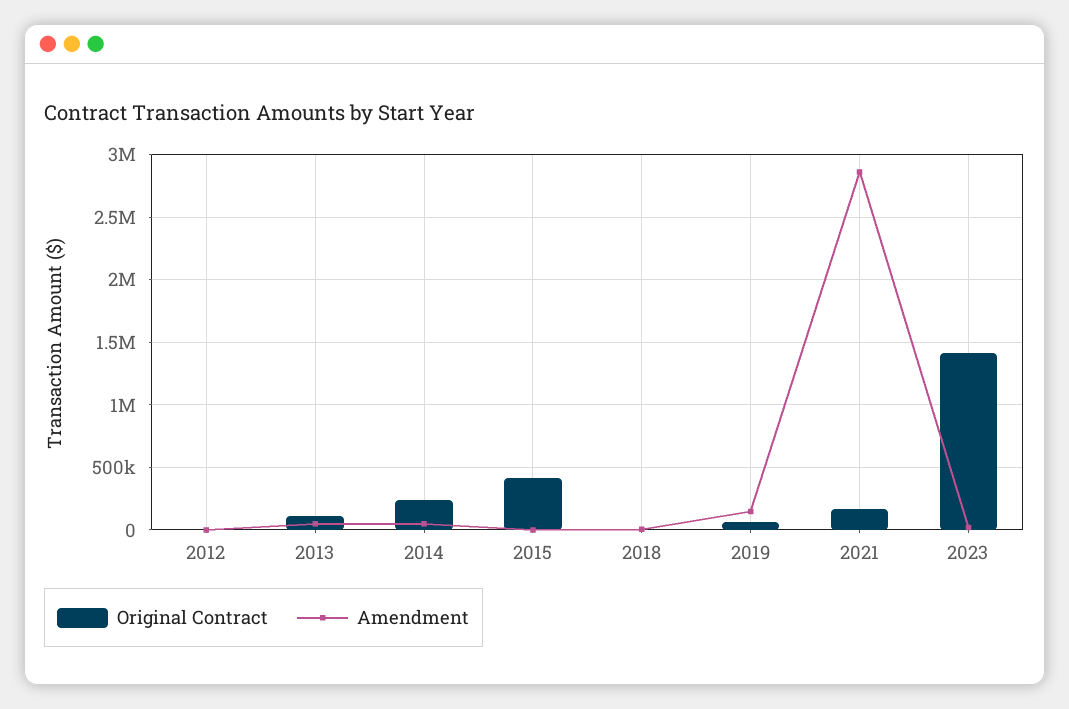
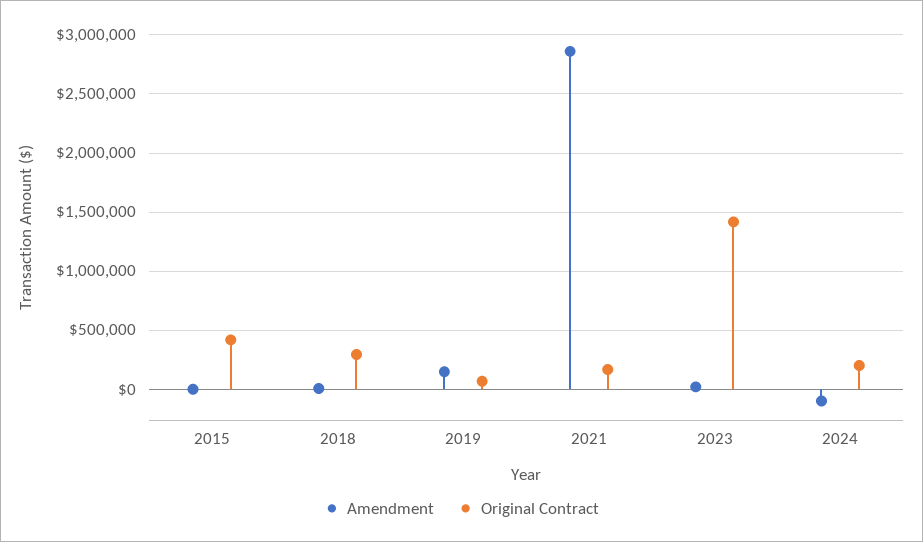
Original Contract, 2012: 0 -> none
Amendment, 2012: 0 -> none
Original Contract, 2013: 100000 -> none
Amendment, 2013: 50000 -> none
Original Contract, 2014: 250000 -> none
Amendment, 2014: 50000 -> none
Original Contract, 2018: 0 -> 300000
Amendment, 2024: none -> -100000
Original Contract, 2024: none -> 200000

